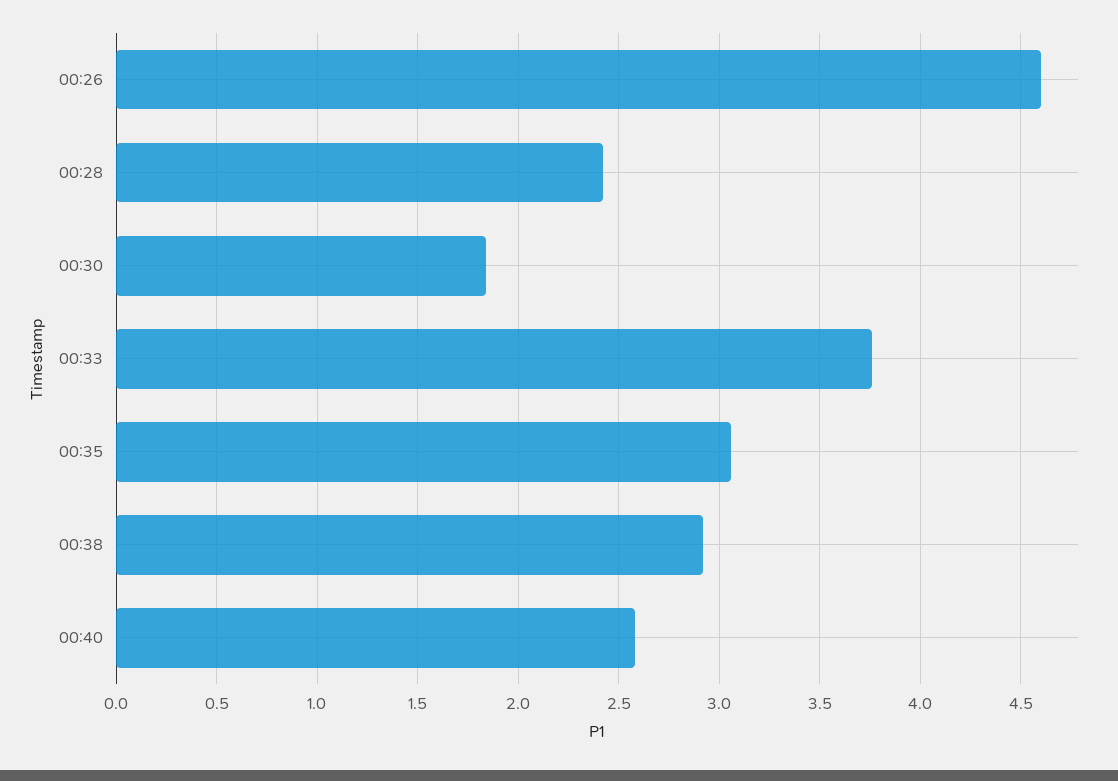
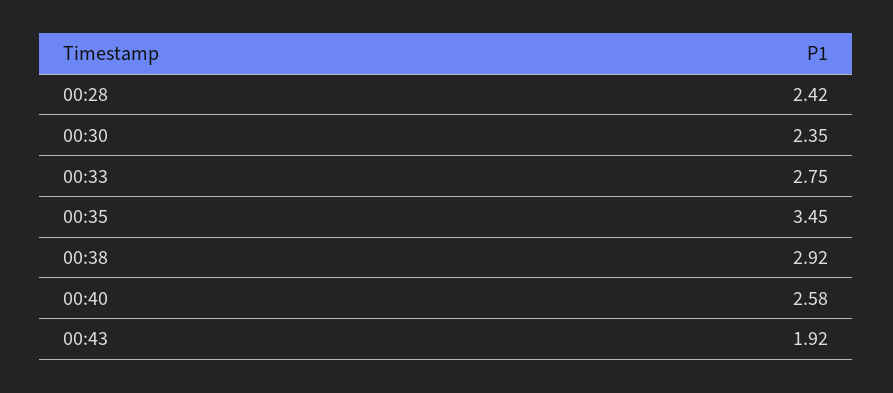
00:26: 4.6 -> none
00:30: 1.85 -> 2.35
00:33: 3.75 -> 2.75
00:35: 3.05 -> 3.45
00:43: none -> 1.92

